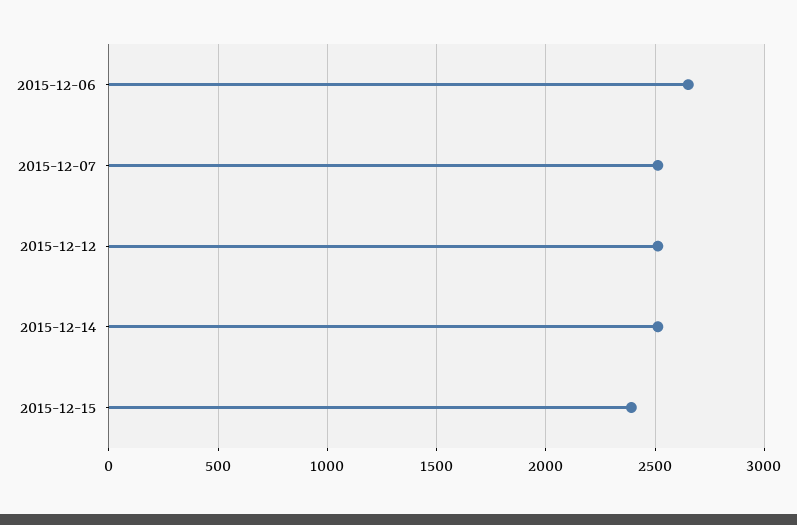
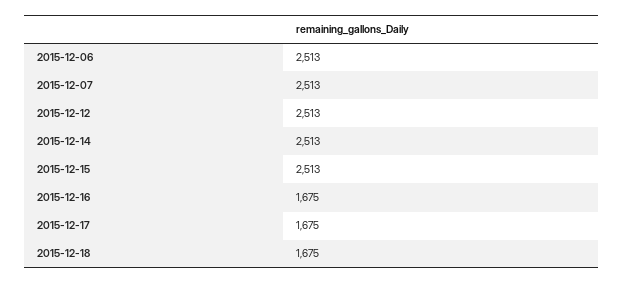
2015-12-06: 2650 -> 2513
2015-12-15: 2400 -> 2513
2015-12-16: none -> 1675
2015-12-17: none -> 1675
2015-12-18: none -> 1675

